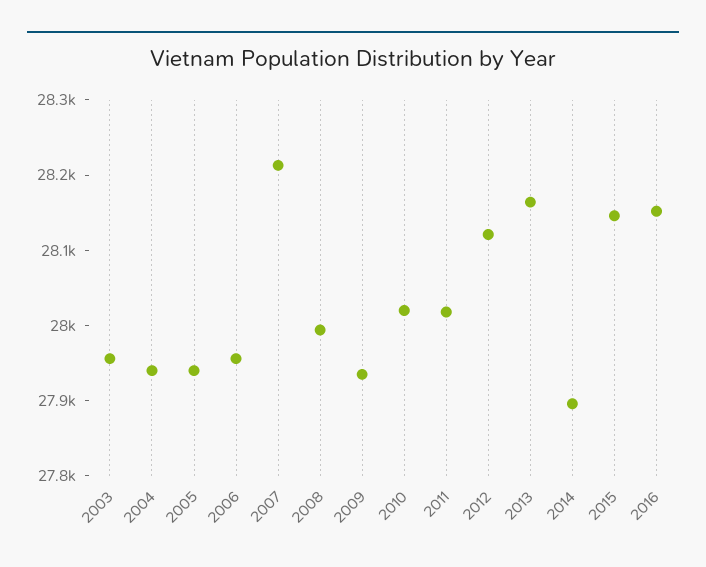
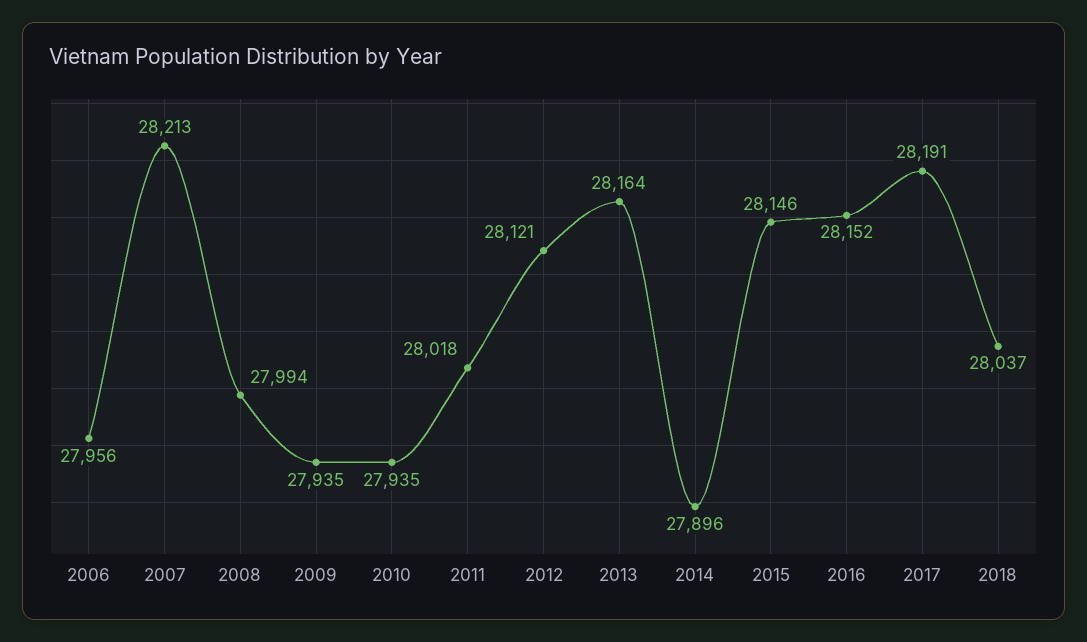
2003: 27960 -> none
2004: 27940 -> none
2005: 27940 -> none
2010: 28020 -> 27935
2017: none -> 28191
2018: none -> 28037

